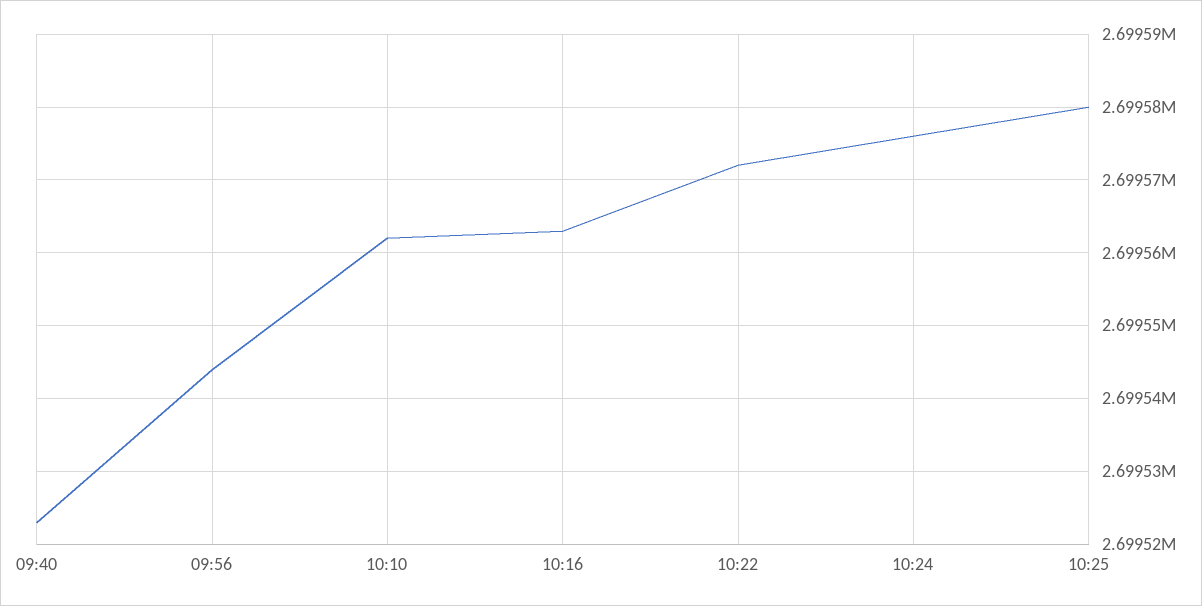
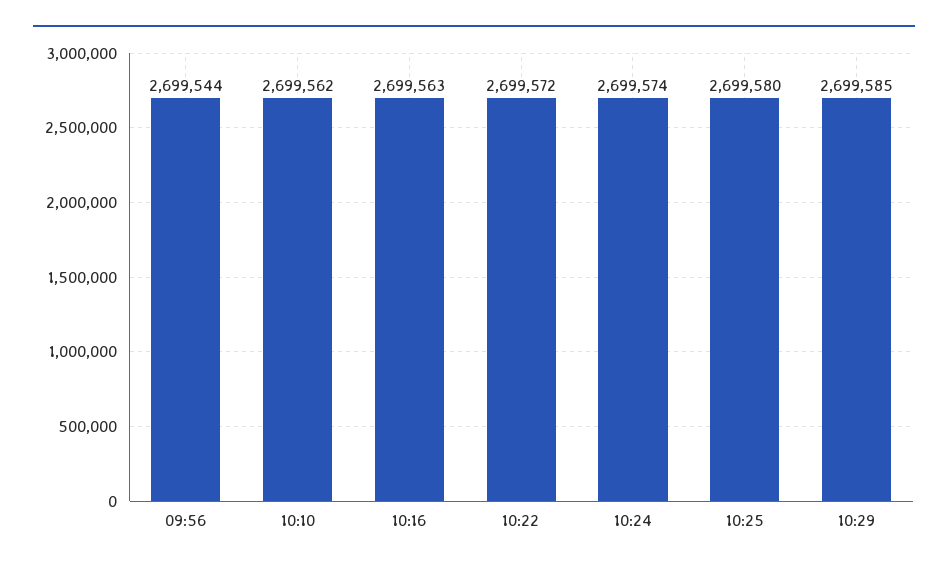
09:40: 2699523 -> none
10:24: 2699576 -> 2699574
10:29: none -> 2699585

